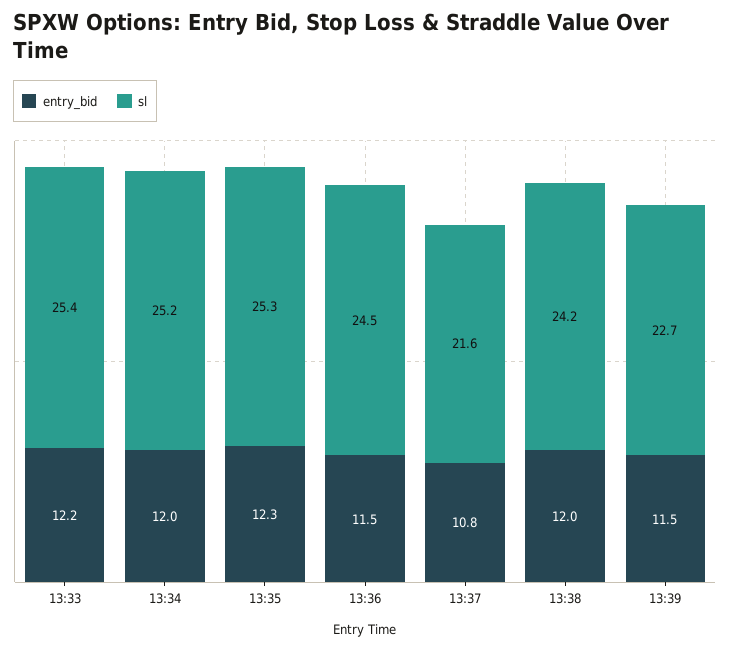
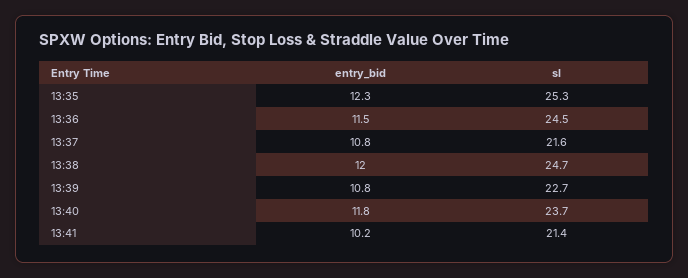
entry_bid, 13:33: 12.2 -> none
sl, 13:33: 25.4 -> none
entry_bid, 13:34: 12 -> none
sl, 13:34: 25.2 -> none
sl, 13:38: 24.2 -> 24.7
entry_bid, 13:39: 11.5 -> 10.8
entry_bid, 13:40: none -> 11.8
sl, 13:40: none -> 23.7
entry_bid, 13:41: none -> 10.2
sl, 13:41: none -> 21.4

